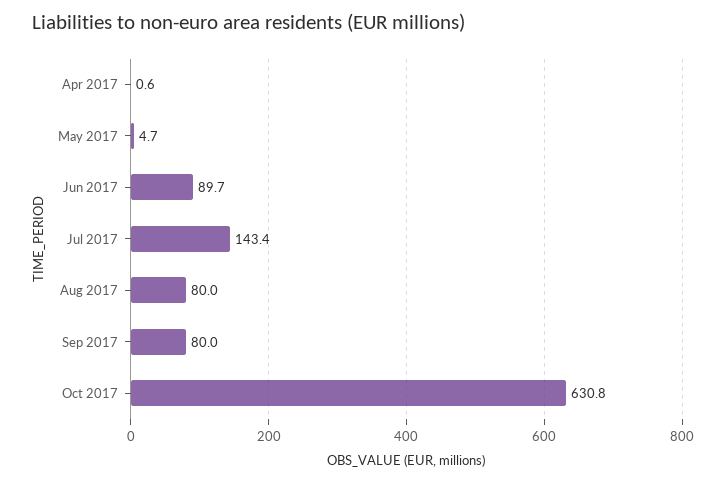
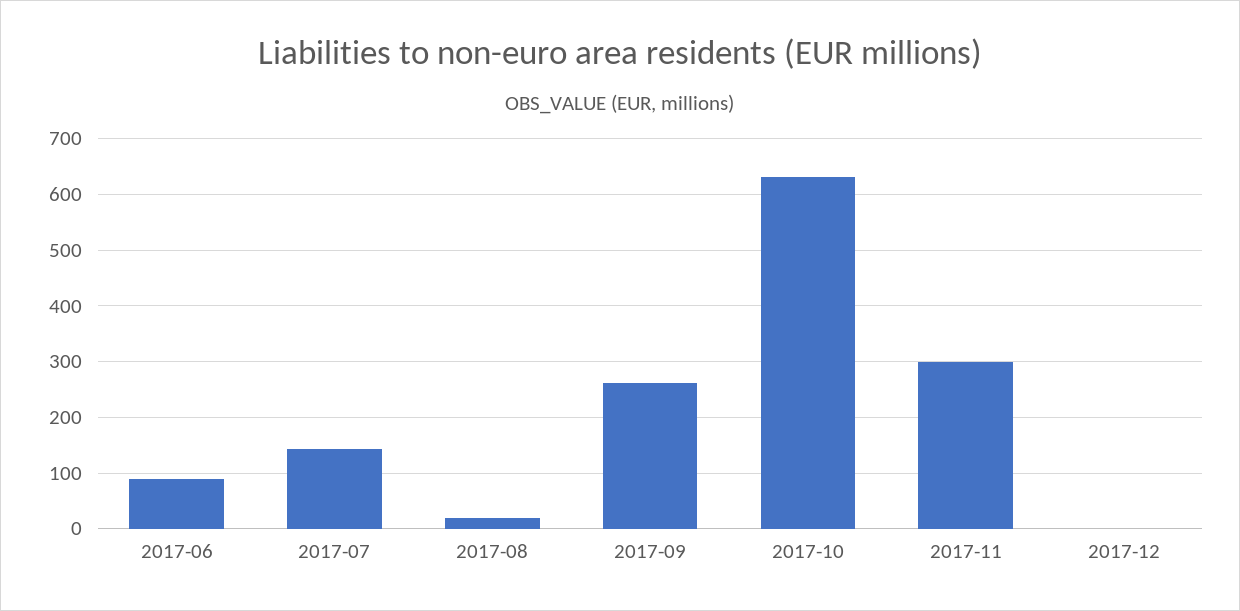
Apr 2017: 0.6 -> none
May 2017: 4.7 -> none
Aug 2017: 80 -> 20
Sep 2017: 80 -> 260
2017-11: none -> 300
2017-12: none -> 0

